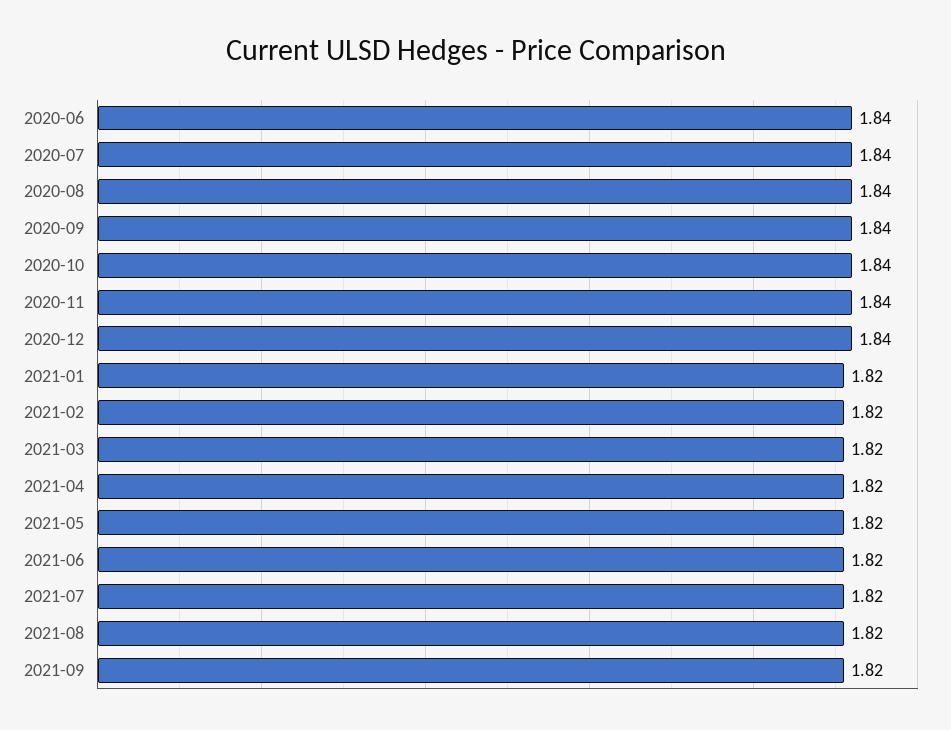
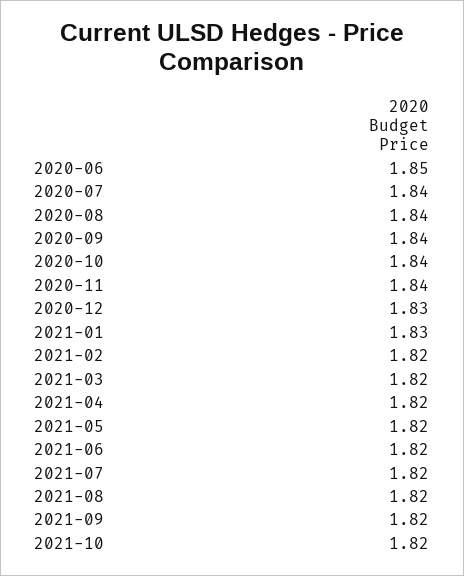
2020-06: 1.84 -> 1.85
2020-12: 1.84 -> 1.83
2021-01: 1.82 -> 1.83
2021-10: none -> 1.82

